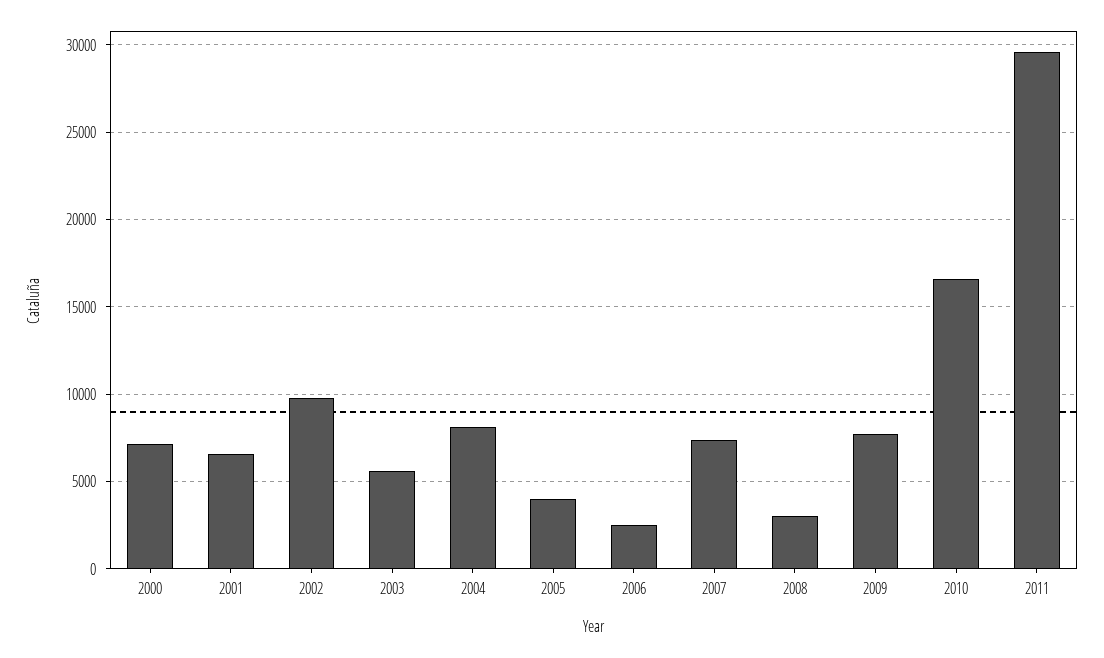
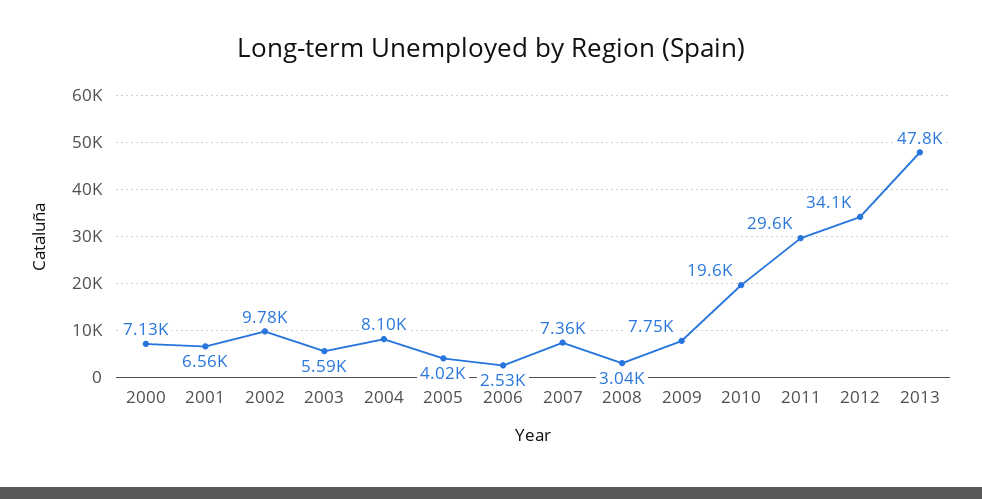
2010: 16500 -> 19600
2012: none -> 34100
2013: none -> 47800

